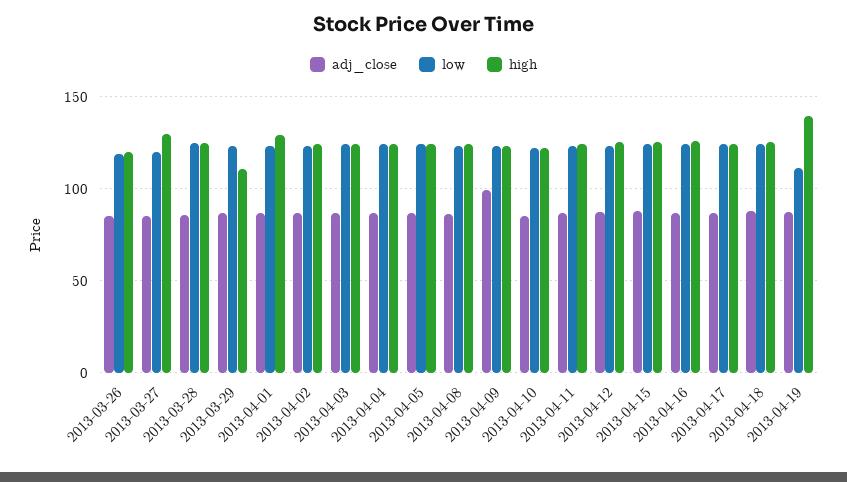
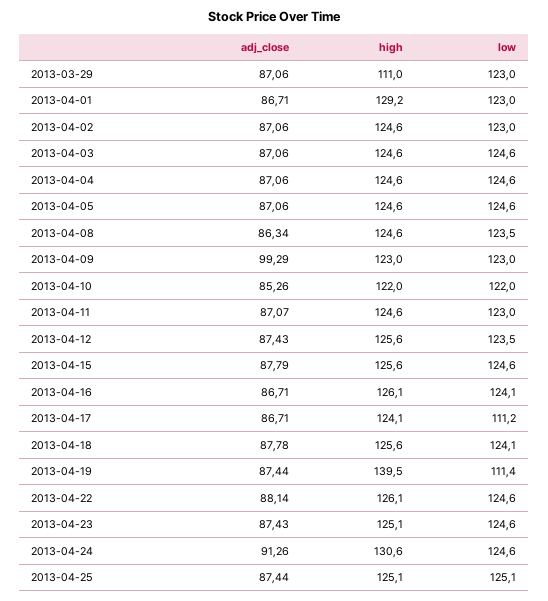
adj_close, 2013-03-26: 85 -> none
low, 2013-03-26: 120 -> none
high, 2013-03-26: 120 -> none
adj_close, 2013-03-27: 85 -> none
low, 2013-03-27: 120 -> none
high, 2013-03-27: 130 -> none
adj_close, 2013-03-28: 85 -> none
low, 2013-03-28: 125 -> none
high, 2013-03-28: 125 -> none
low, 2013-04-17: 125 -> 111.2
adj_close, 2013-04-22: none -> 88.14
high, 2013-04-22: none -> 126.1
low, 2013-04-22: none -> 124.6
adj_close, 2013-04-23: none -> 87.43
high, 2013-04-23: none -> 125.1
low, 2013-04-23: none -> 124.6
adj_close, 2013-04-24: none -> 91.26
high, 2013-04-24: none -> 130.6
low, 2013-04-24: none -> 124.6
adj_close, 2013-04-25: none -> 87.44
high, 2013-04-25: none -> 125.1
low, 2013-04-25: none -> 125.1

